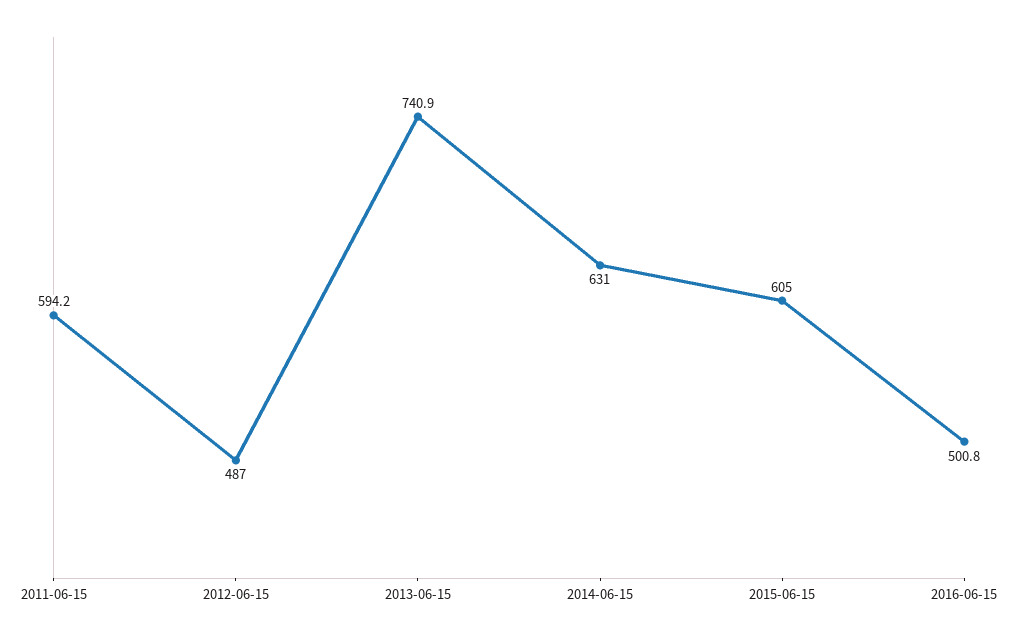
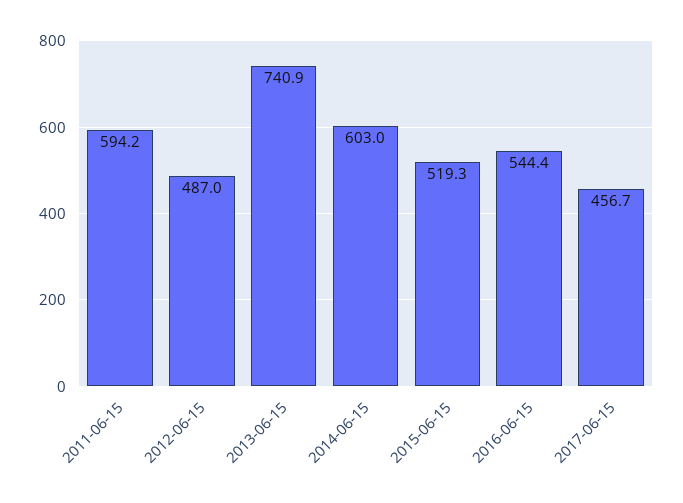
2014-06-15: 631 -> 603
2015-06-15: 605 -> 519.3
2016-06-15: 500.8 -> 544.4
2017-06-15: none -> 456.7

